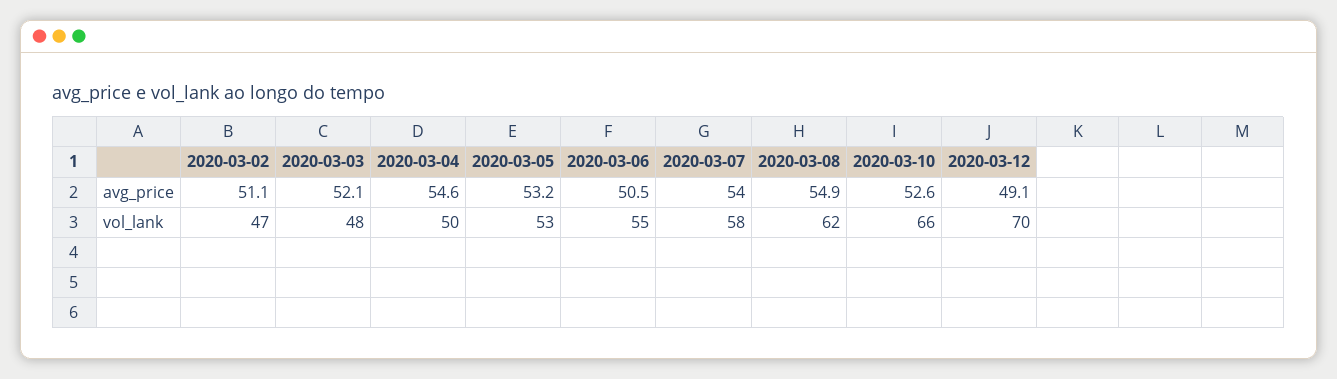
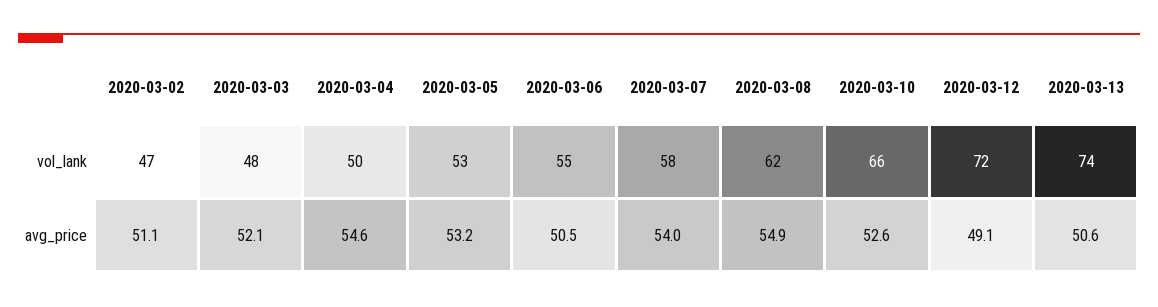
2020-03-12, vol_lank: 70 -> 72
2020-03-13, vol_lank: none -> 74
2020-03-13, avg_price: none -> 50.6

